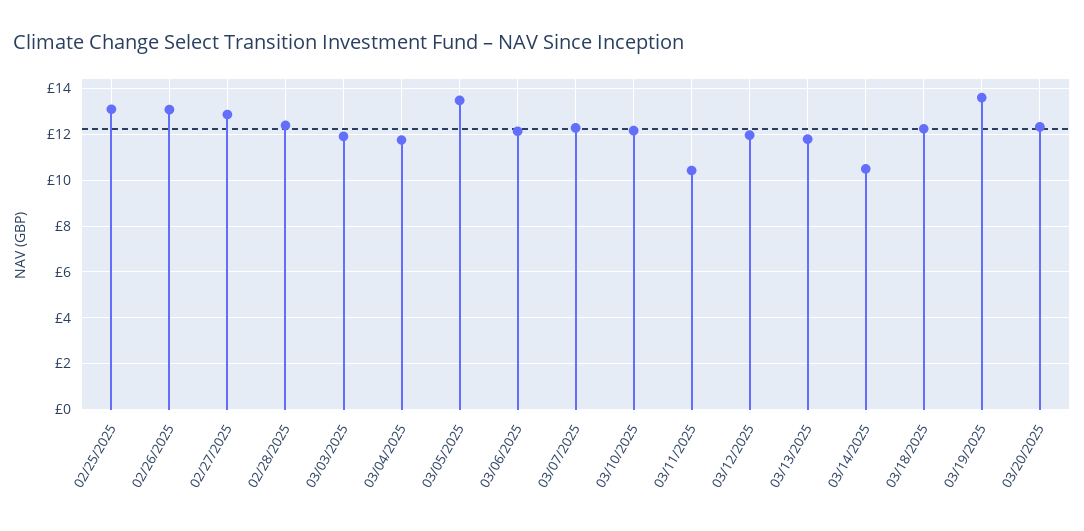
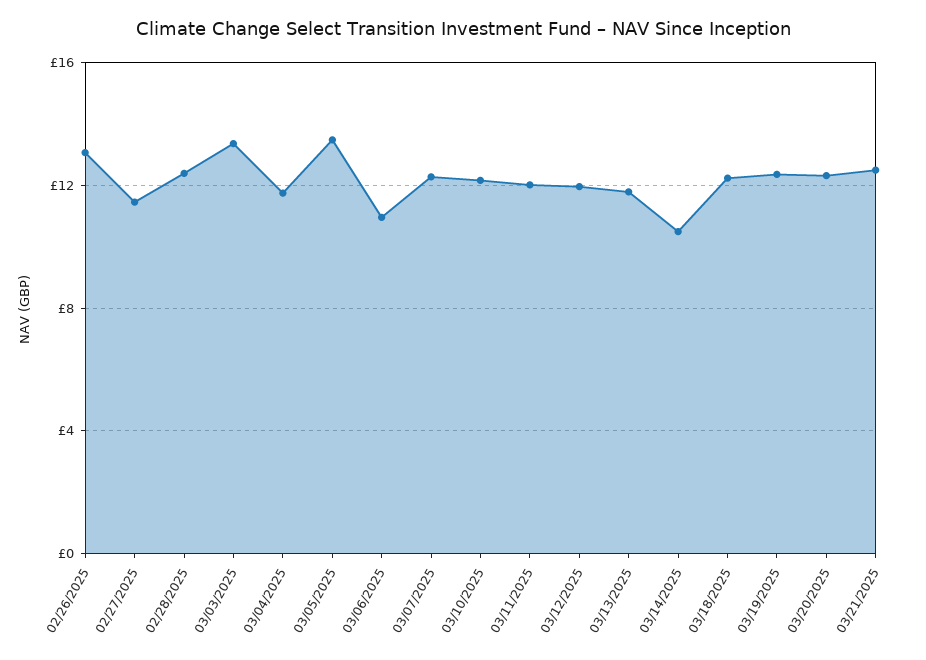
02/25/2025: 13 -> none
02/27/2025: 13 -> 11.5
03/03/2025: 12 -> 13.5
03/06/2025: 12 -> 11
03/11/2025: 10.5 -> 12
03/19/2025: 13.5 -> 12.5
03/21/2025: none -> 12.5

